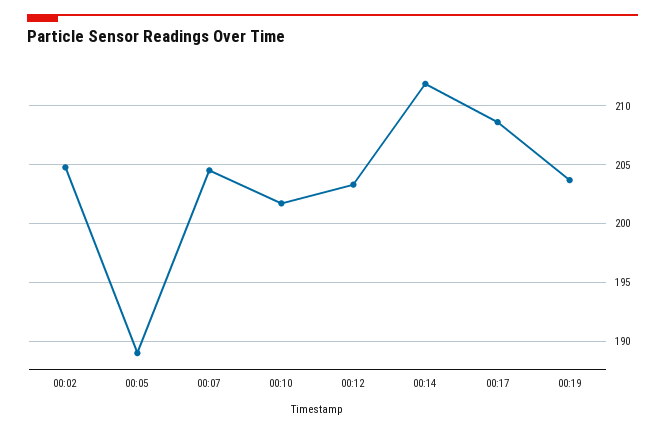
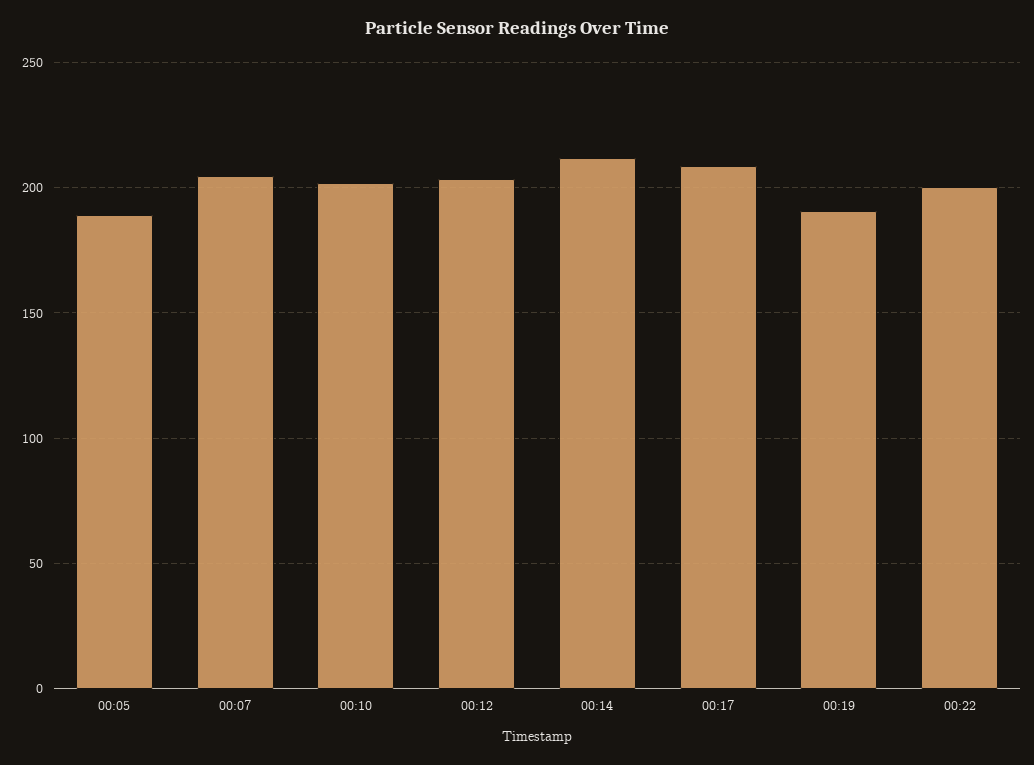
00:02: 205 -> none
00:19: 204 -> 190
00:22: none -> 200

